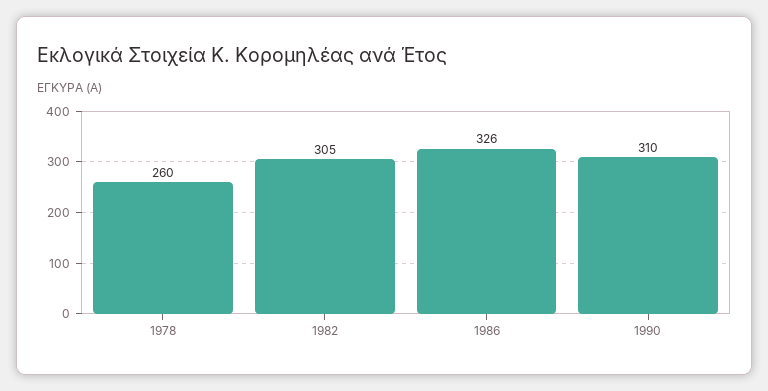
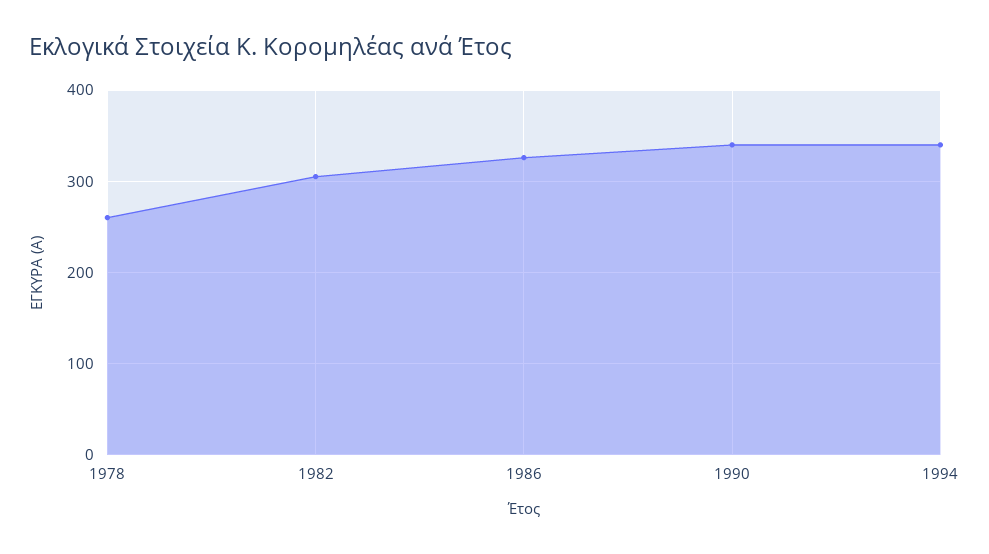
1990: 310 -> 340
1994: none -> 340

